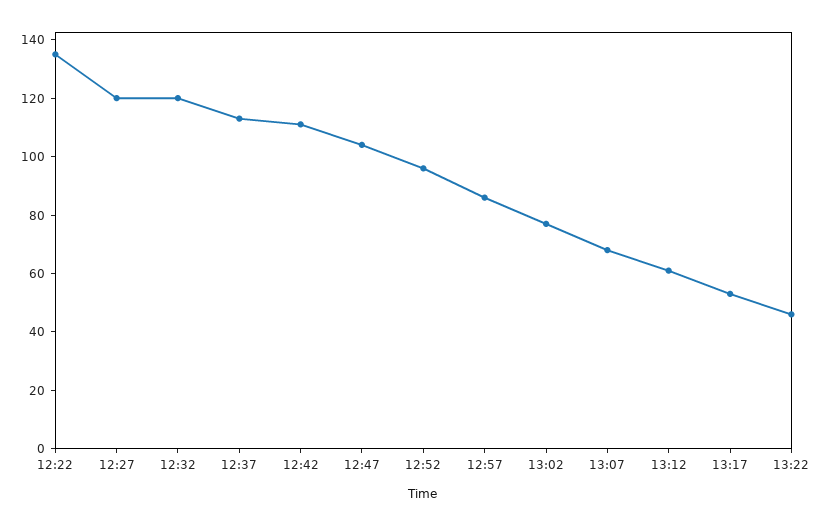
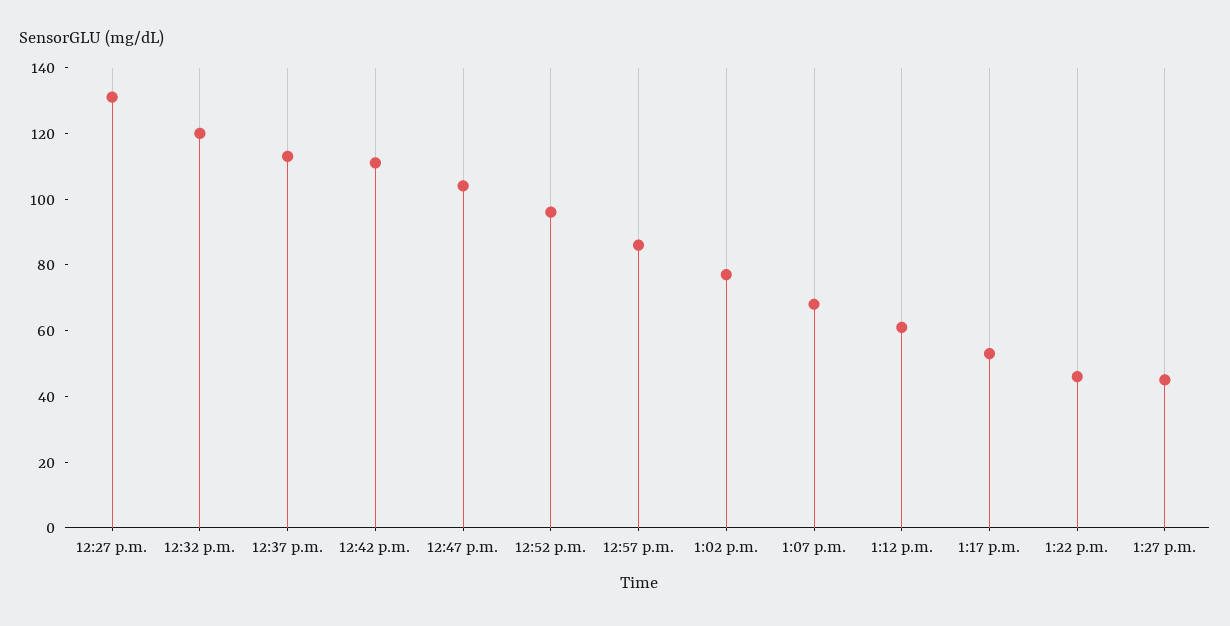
12:22: 135 -> none
12:27: 120 -> 130
1:27 p.m.: none -> 45

